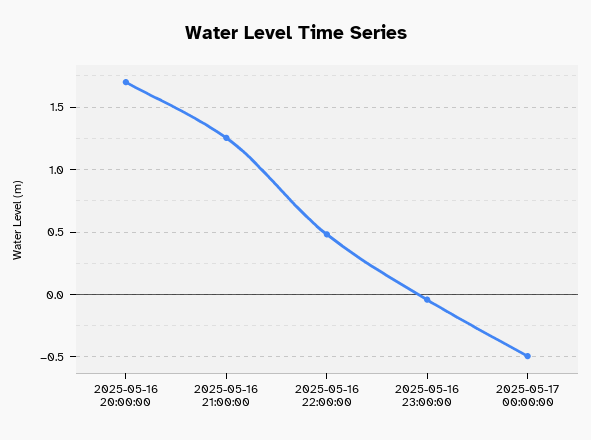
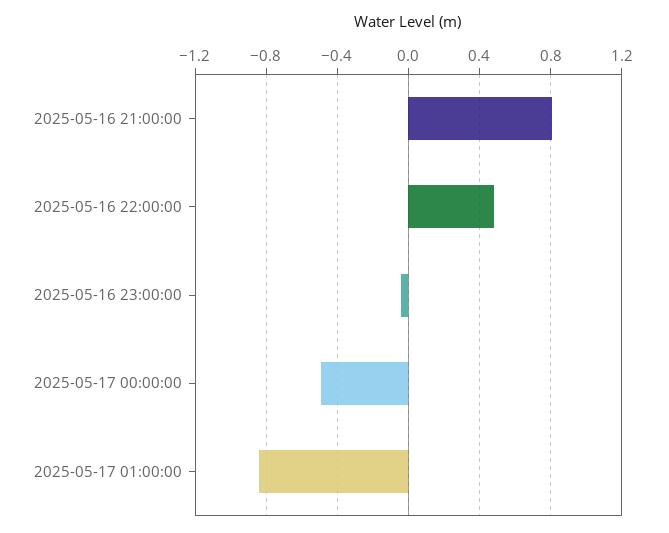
2025-05-16 20:00:00: 1.7 -> none
2025-05-16 21:00:00: 1.25 -> 0.8
2025-05-17 01:00:00: none -> -0.85

